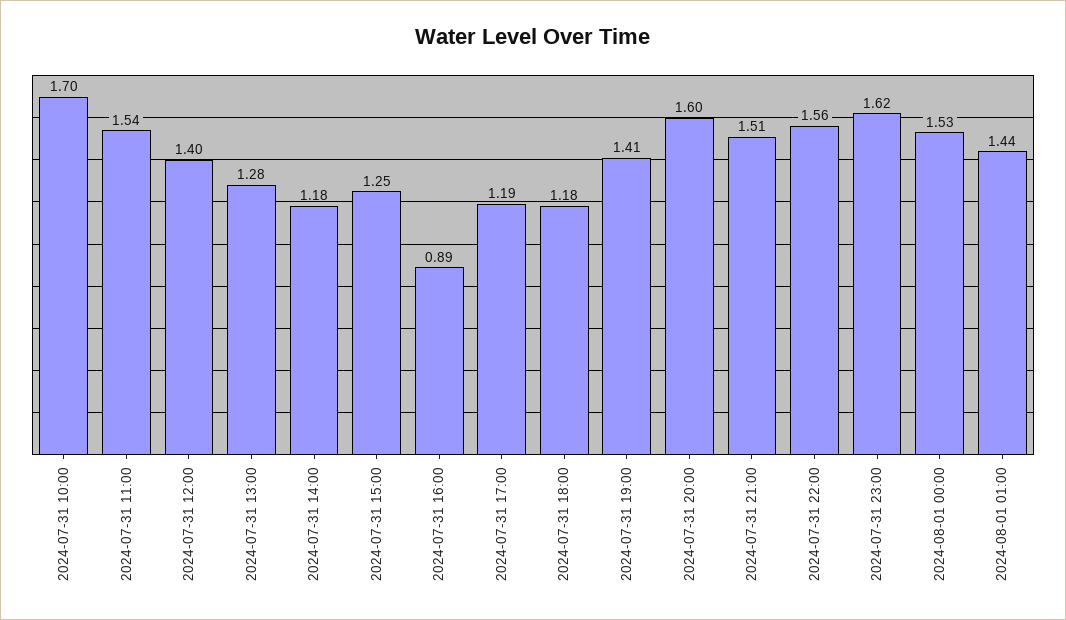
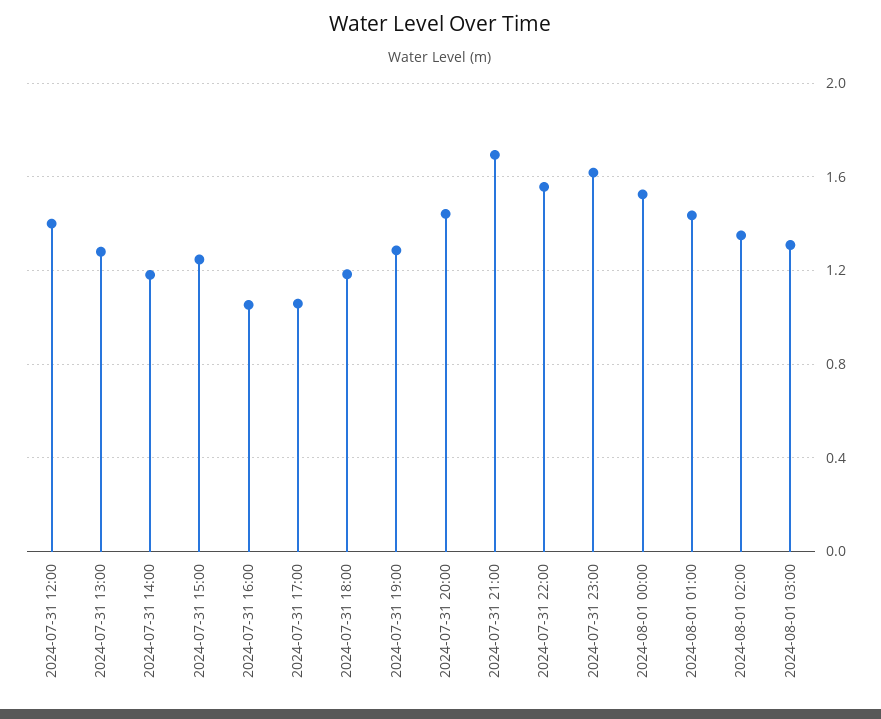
2024-07-31 10:00: 1.7 -> none
2024-07-31 11:00: 1.54 -> none
2024-07-31 16:00: 0.89 -> 1.05
2024-07-31 17:00: 1.19 -> 1.05
2024-07-31 19:00: 1.41 -> 1.3
2024-07-31 20:00: 1.6 -> 1.45
2024-07-31 21:00: 1.51 -> 1.7
2024-08-01 02:00: none -> 1.35
2024-08-01 03:00: none -> 1.3

